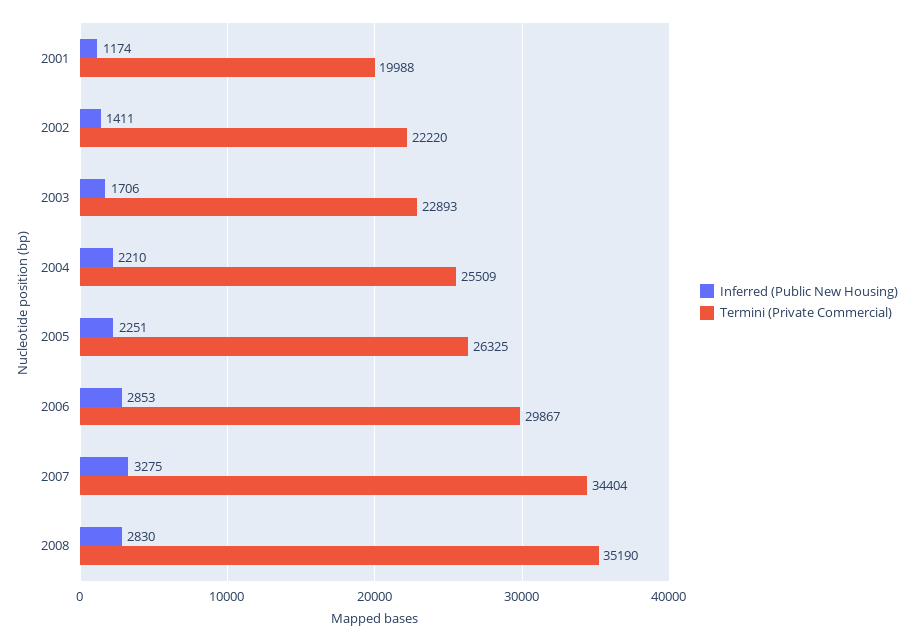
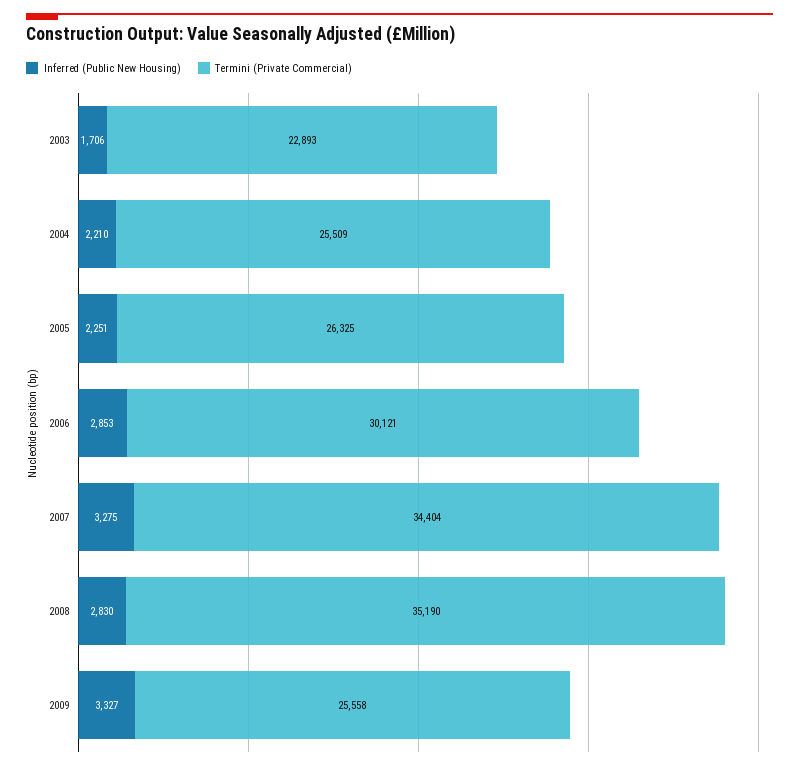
Inferred (Public New Housing), 2001: 1174 -> none
Termini (Private Commercial), 2001: 19988 -> none
Inferred (Public New Housing), 2002: 1411 -> none
Termini (Private Commercial), 2002: 22220 -> none
Termini (Private Commercial), 2006: 29867 -> 30121
Inferred (Public New Housing), 2009: none -> 3327
Termini (Private Commercial), 2009: none -> 25558

